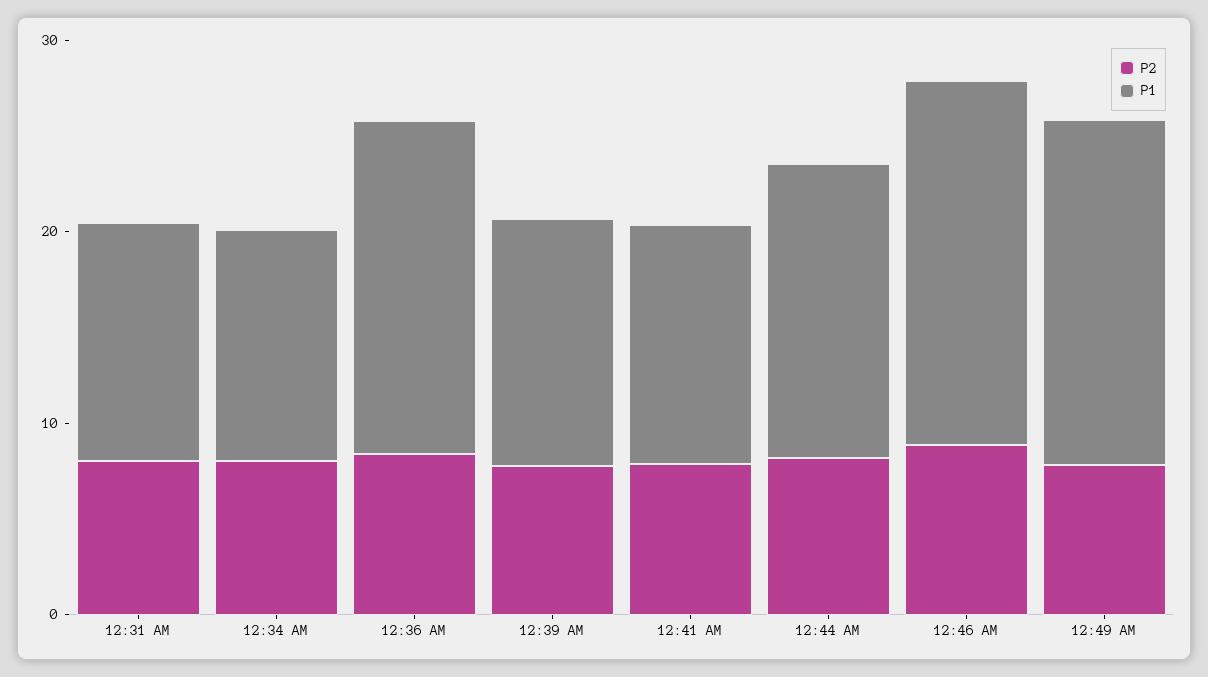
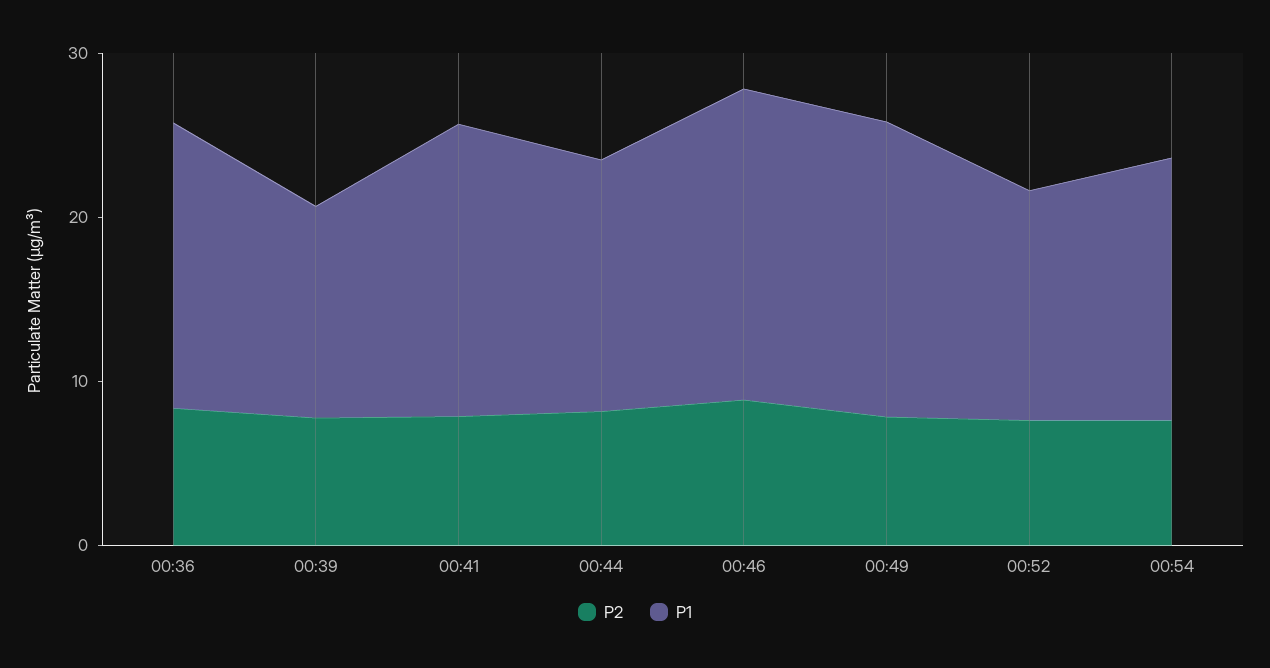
P2, 12:31 AM: 8 -> none
P1, 12:31 AM: 12 -> none
P2, 12:34 AM: 8 -> none
P1, 12:34 AM: 12 -> none
P1, 12:41 AM: 12 -> 18
P2, 00:52: none -> 8
P1, 00:52: none -> 14
P2, 00:54: none -> 8
P1, 00:54: none -> 16

